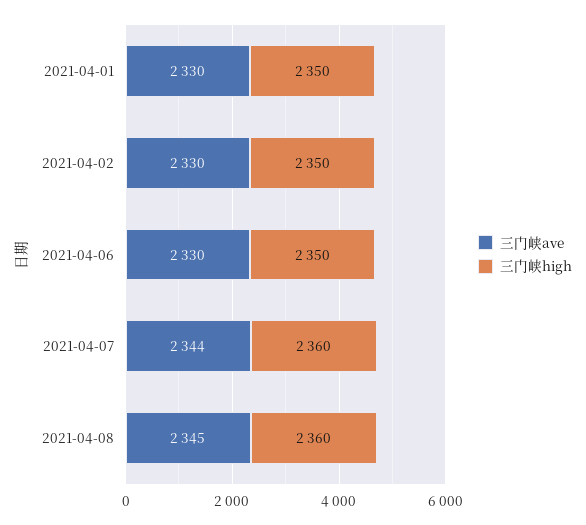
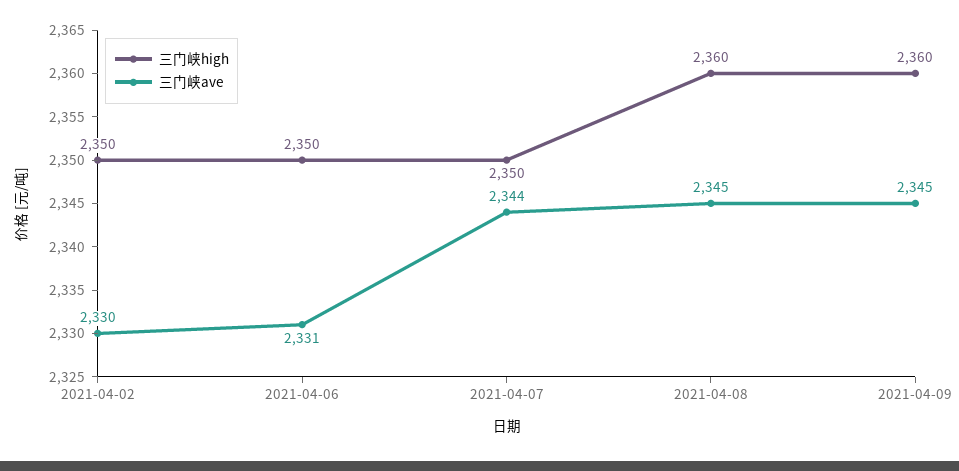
三门峡ave, 2021-04-01: 2330 -> none
三门峡high, 2021-04-01: 2350 -> none
三门峡ave, 2021-04-06: 2330 -> 2331
三门峡high, 2021-04-07: 2360 -> 2350
三门峡high, 2021-04-09: none -> 2360
三门峡ave, 2021-04-09: none -> 2345

